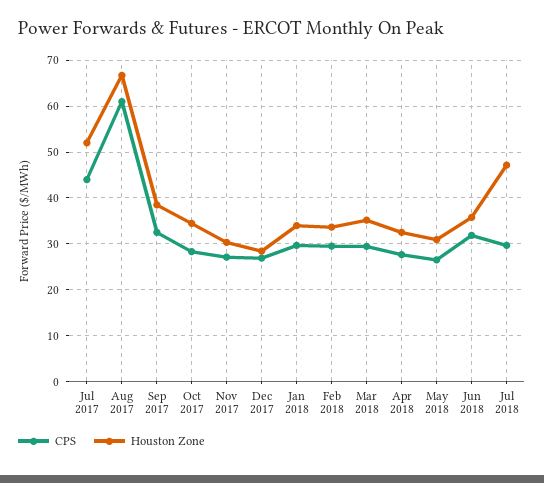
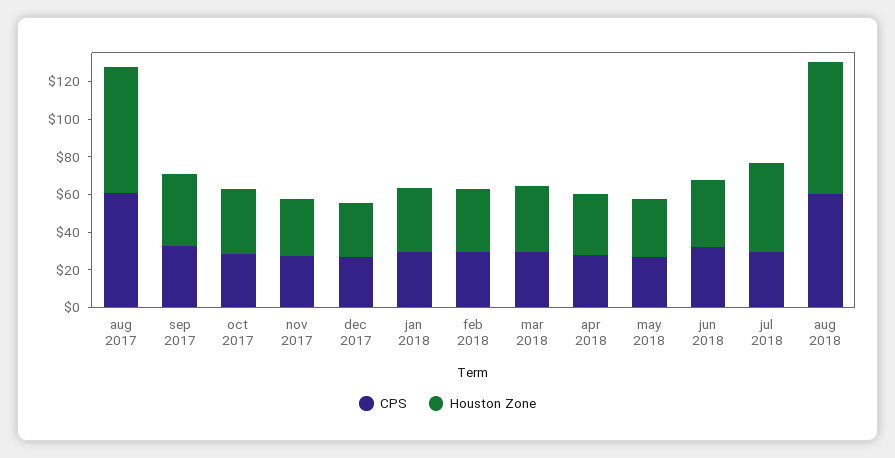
CPS, Jul 2017: 44 -> none
Houston Zone, Jul 2017: 52 -> none
CPS, aug 2018: none -> 60
Houston Zone, aug 2018: none -> 70

